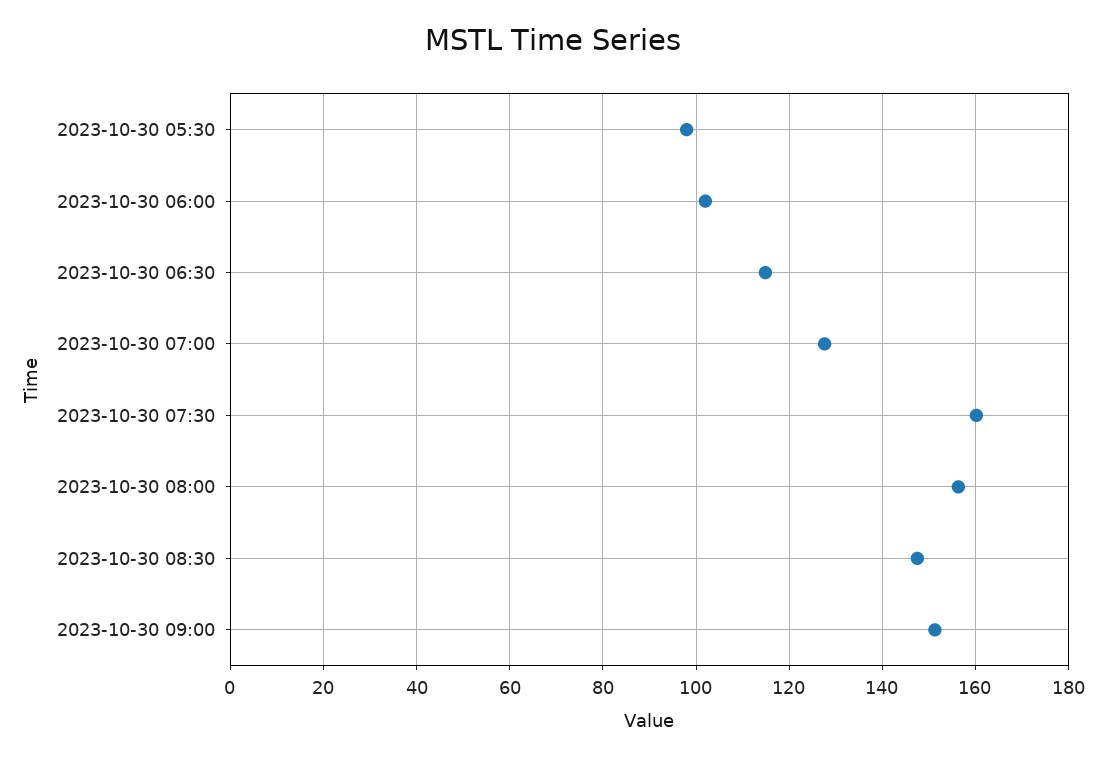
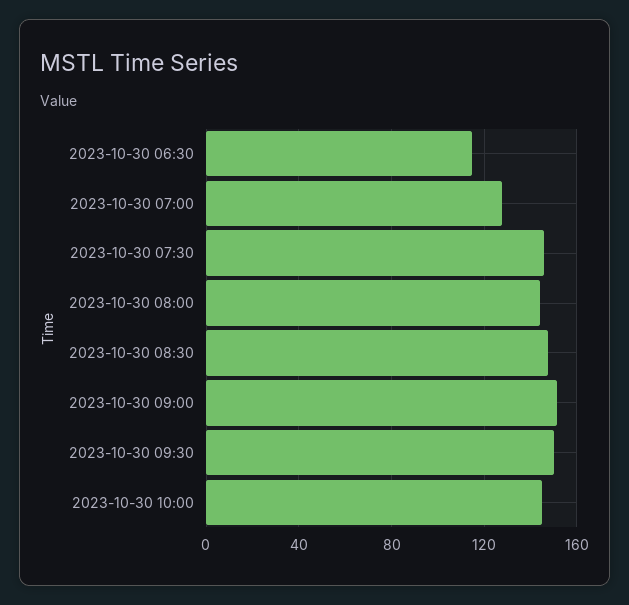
2023-10-30 05:30: 98 -> none
2023-10-30 06:00: 102 -> none
2023-10-30 07:30: 160 -> 145
2023-10-30 08:00: 156 -> 145
2023-10-30 09:30: none -> 150
2023-10-30 10:00: none -> 145

